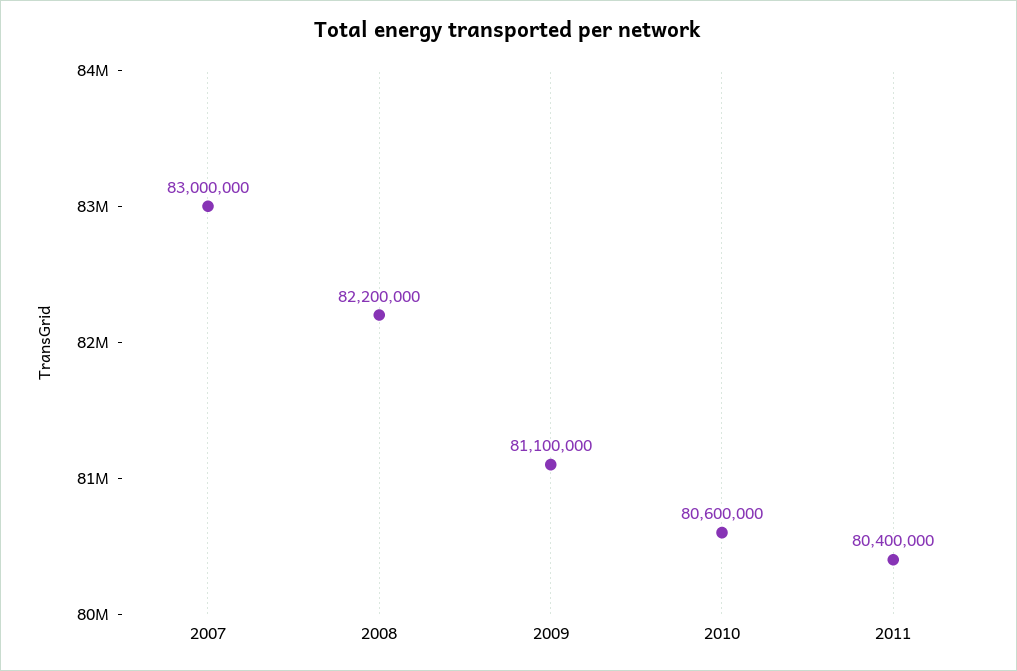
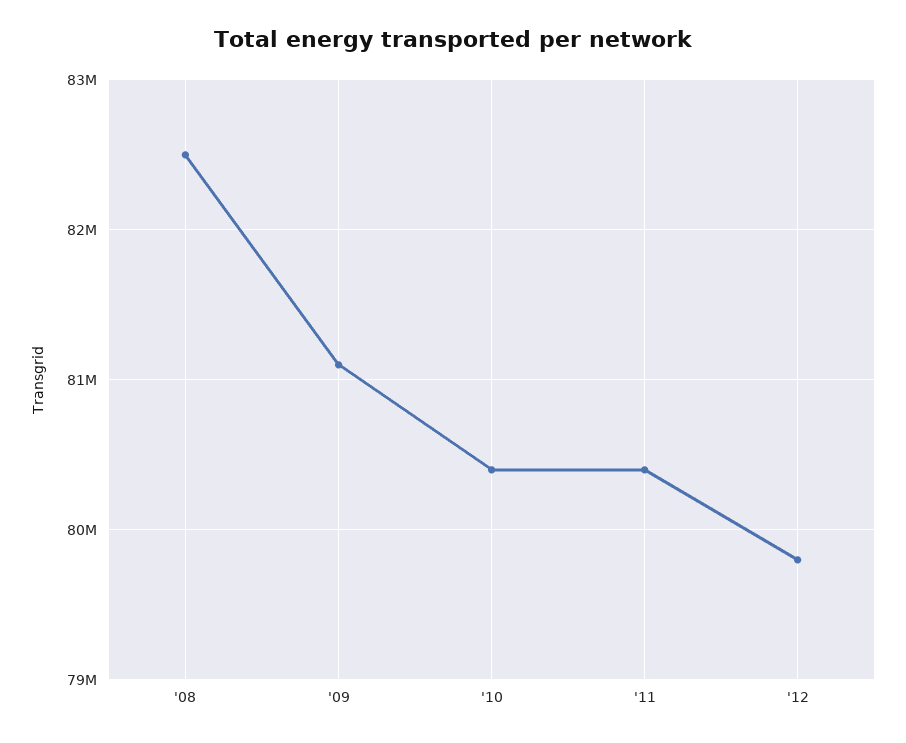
2007: 83000000 -> none
2008: 82200000 -> 82500000
2010: 80600000 -> 80400000
'12: none -> 79800000

